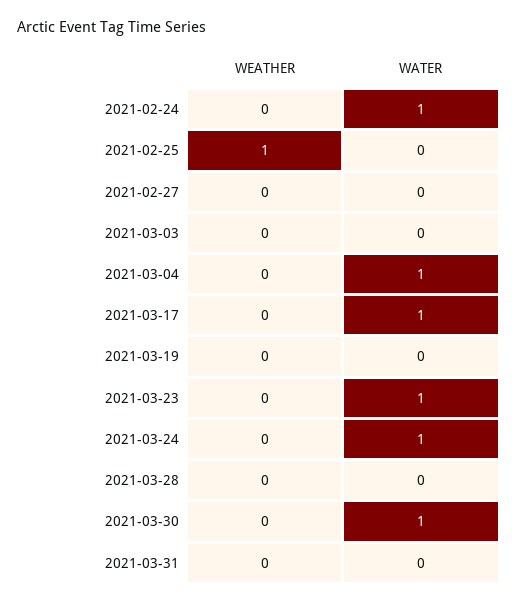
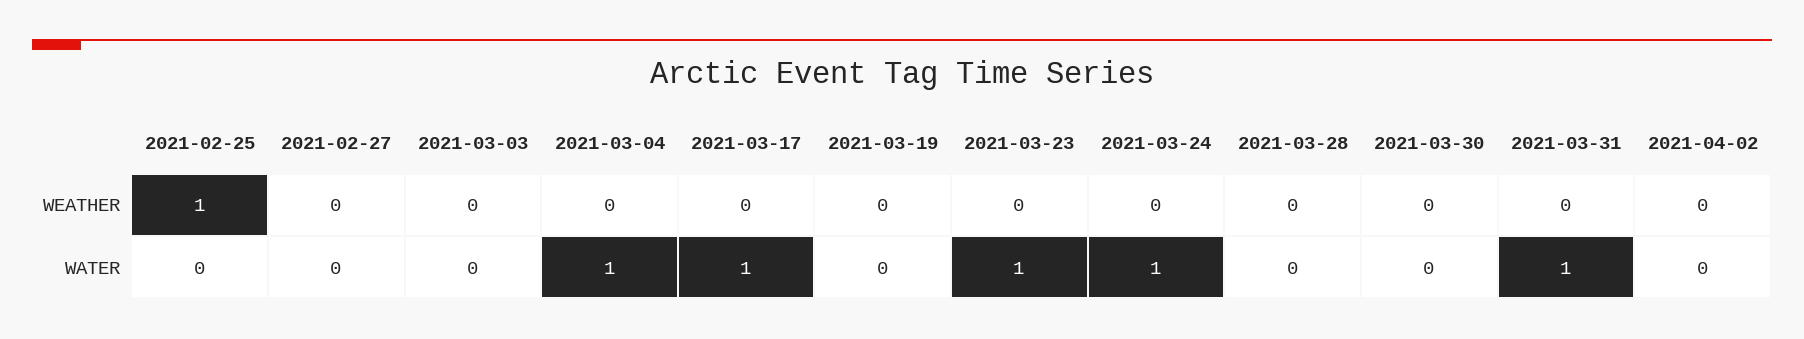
WEATHER, 2021-02-24: 0 -> none
WATER, 2021-02-24: 1 -> none
WATER, 2021-03-30: 1 -> 0
WATER, 2021-03-31: 0 -> 1
WEATHER, 2021-04-02: none -> 0
WATER, 2021-04-02: none -> 0

